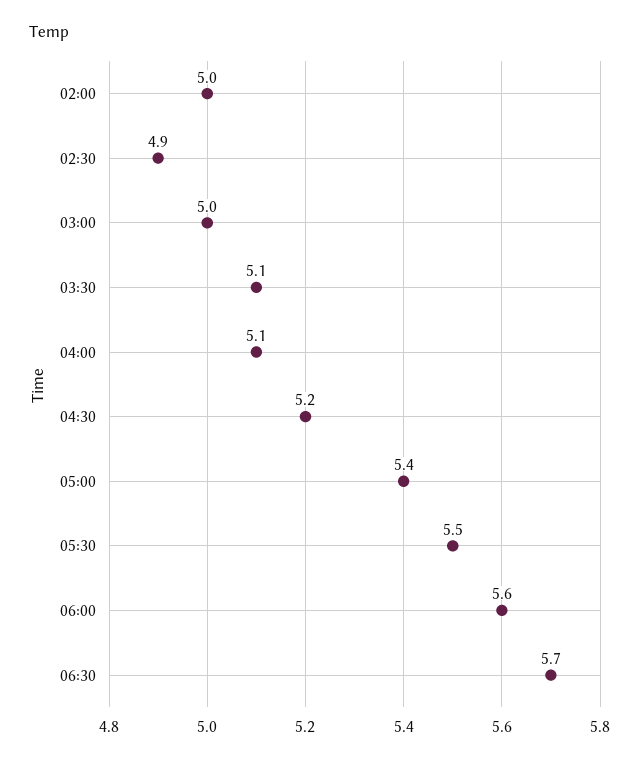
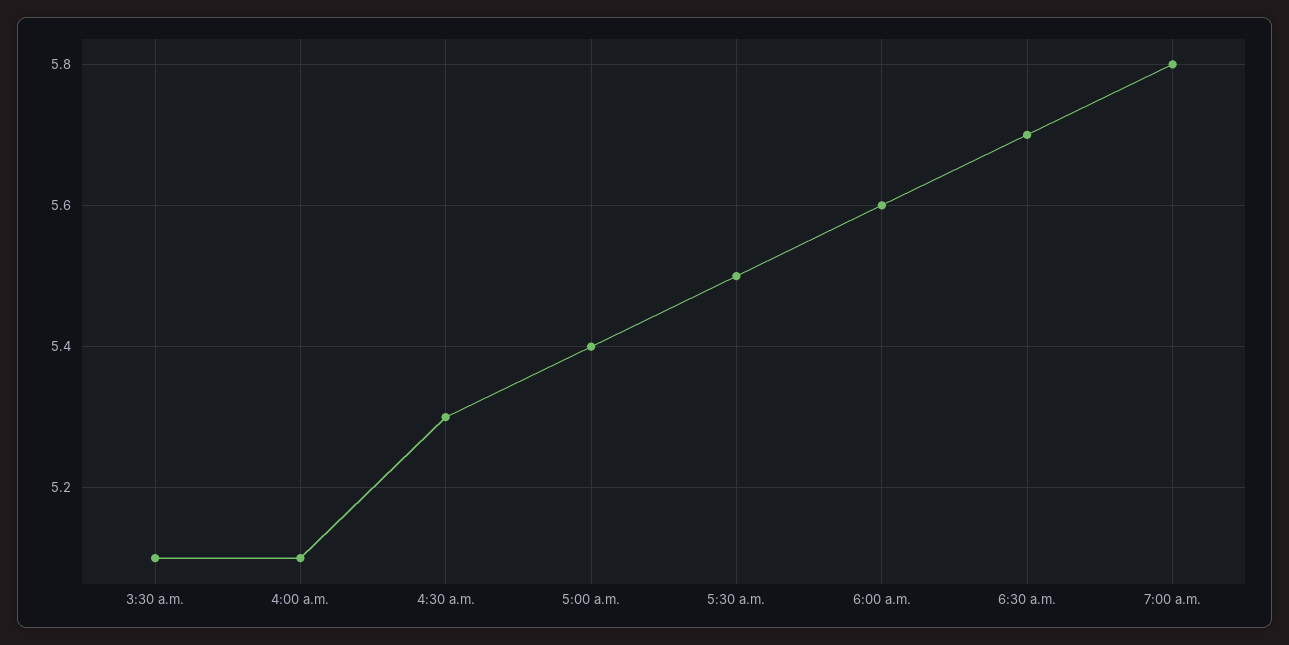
02:00: 5 -> none
02:30: 4.9 -> none
03:00: 5 -> none
04:30: 5.2 -> 5.3
7:00 a.m.: none -> 5.8

